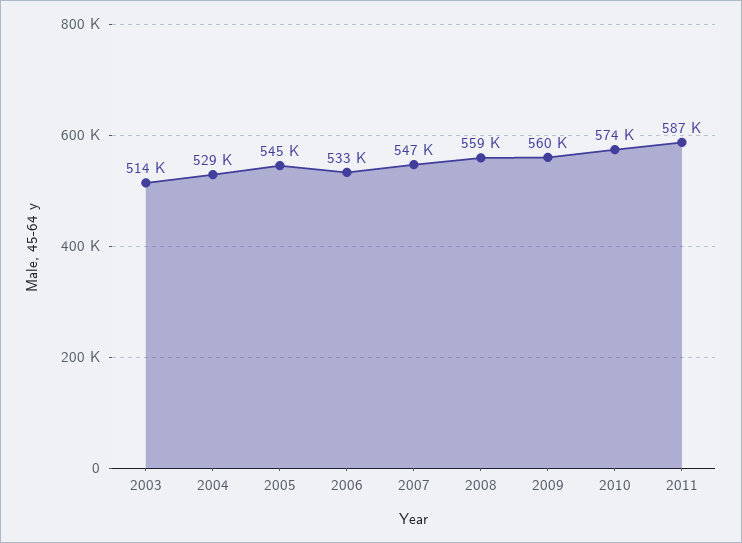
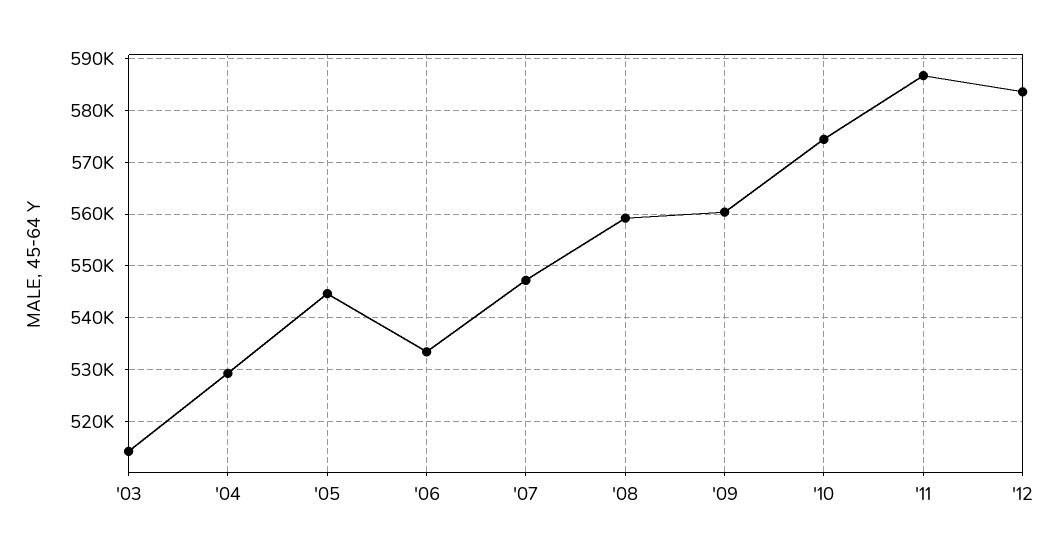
'12: none -> 584000

